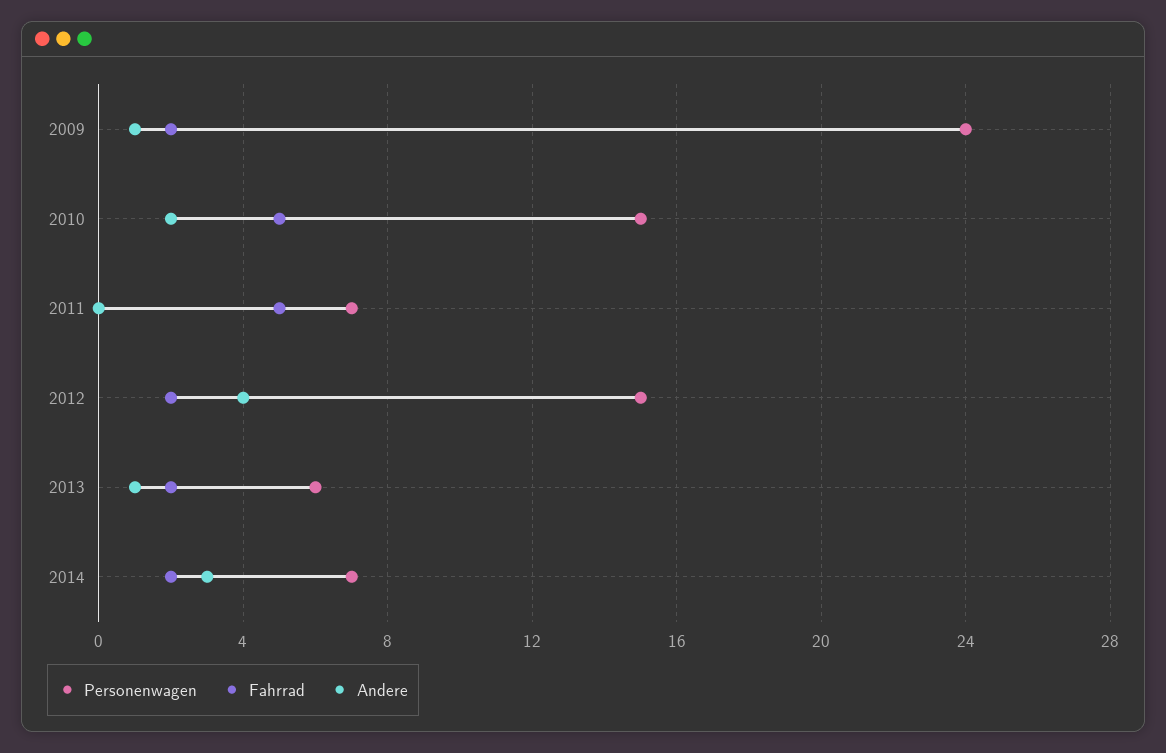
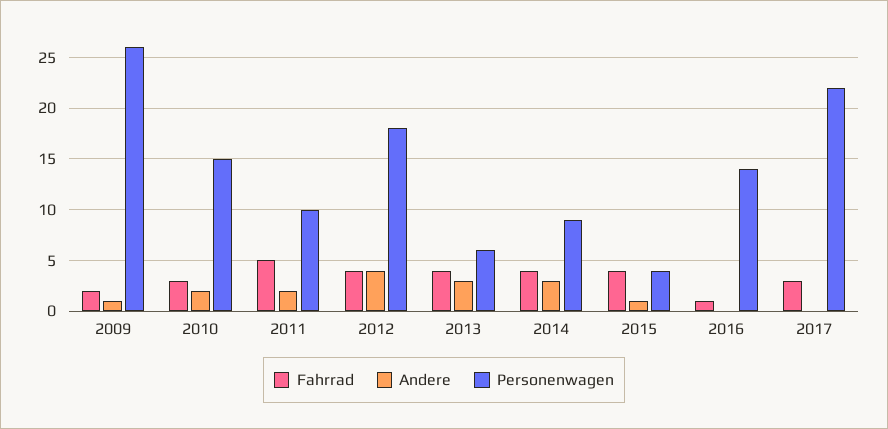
Personenwagen, 2009: 24 -> 26
Fahrrad, 2010: 5 -> 3
Personenwagen, 2011: 7 -> 10
Andere, 2011: 0 -> 2
Personenwagen, 2012: 15 -> 18
Fahrrad, 2012: 2 -> 4
Fahrrad, 2013: 2 -> 4
Andere, 2013: 1 -> 3
Personenwagen, 2014: 7 -> 9
Fahrrad, 2014: 2 -> 4
Fahrrad, 2015: none -> 4
Andere, 2015: none -> 1
Personenwagen, 2015: none -> 4
Fahrrad, 2016: none -> 1
Andere, 2016: none -> 0
Personenwagen, 2016: none -> 14
Fahrrad, 2017: none -> 3
Andere, 2017: none -> 0
Personenwagen, 2017: none -> 22

